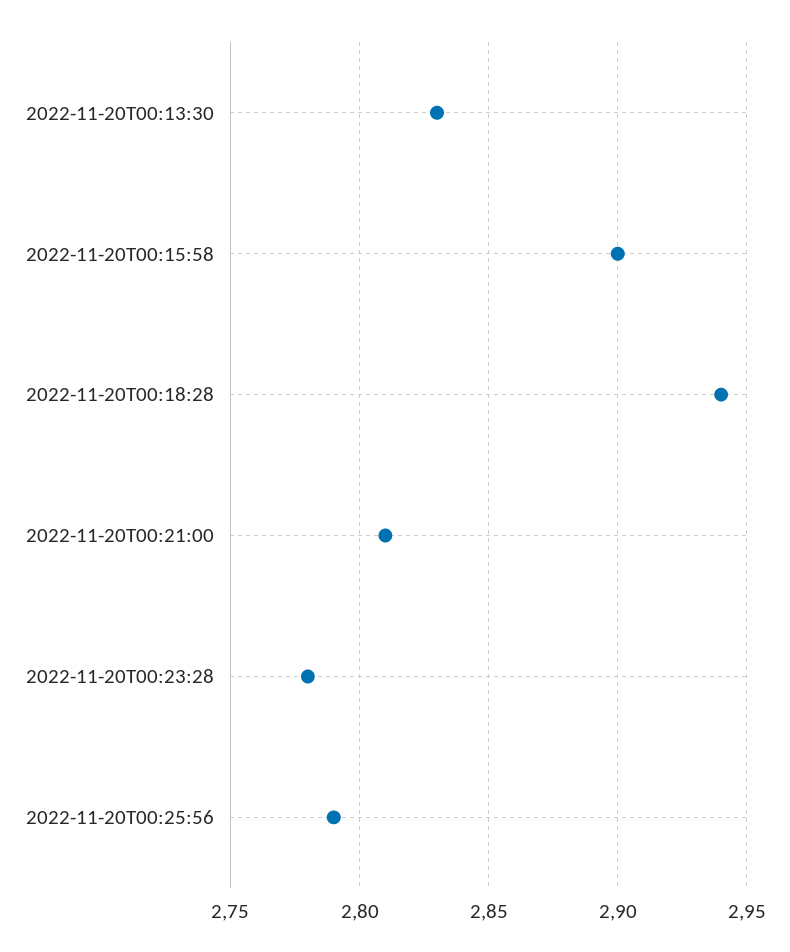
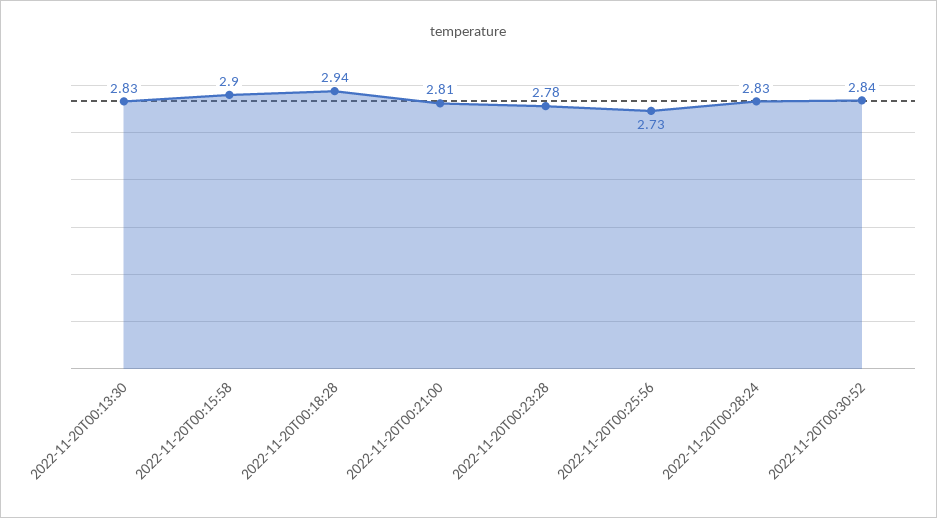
2022-11-20T00:25:56: 2.79 -> 2.73
2022-11-20T00:28:24: none -> 2.83
2022-11-20T00:30:52: none -> 2.84

